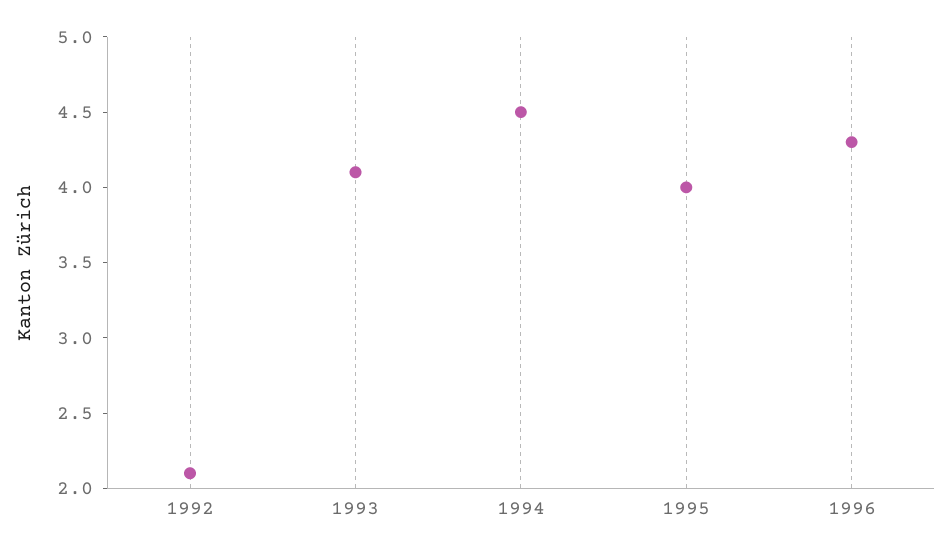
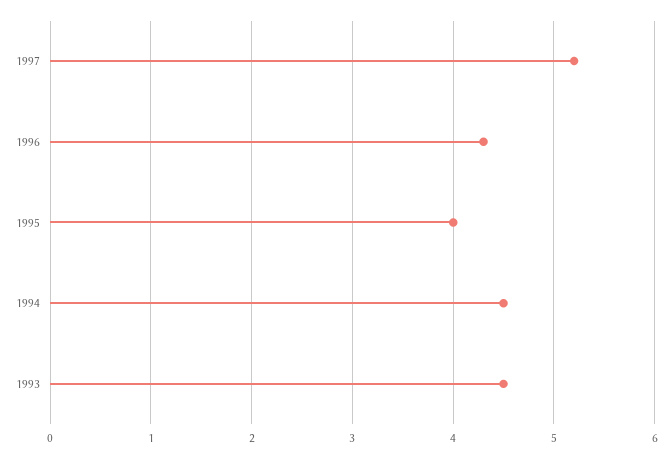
1992: 2.1 -> none
1993: 4.1 -> 4.5
1997: none -> 5.2

